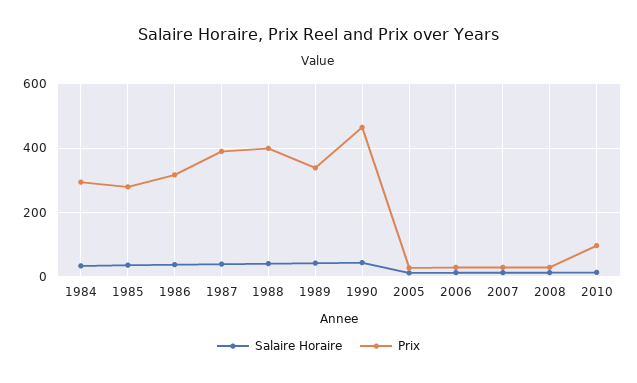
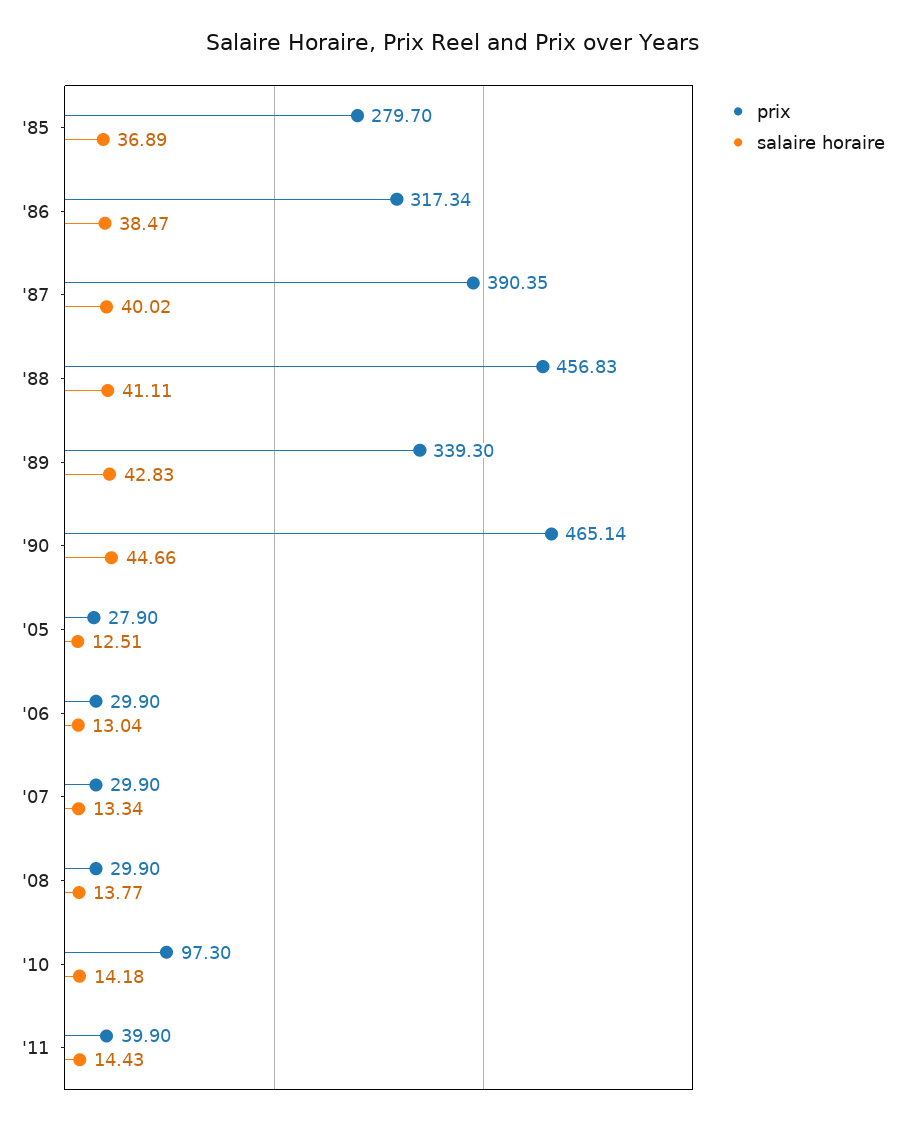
Salaire Horaire, 1984: 40 -> none
Prix, 1984: 300 -> none
Prix, 1988: 400 -> 456.83
Prix, '11: none -> 39.9
Salaire Horaire, '11: none -> 14.43

